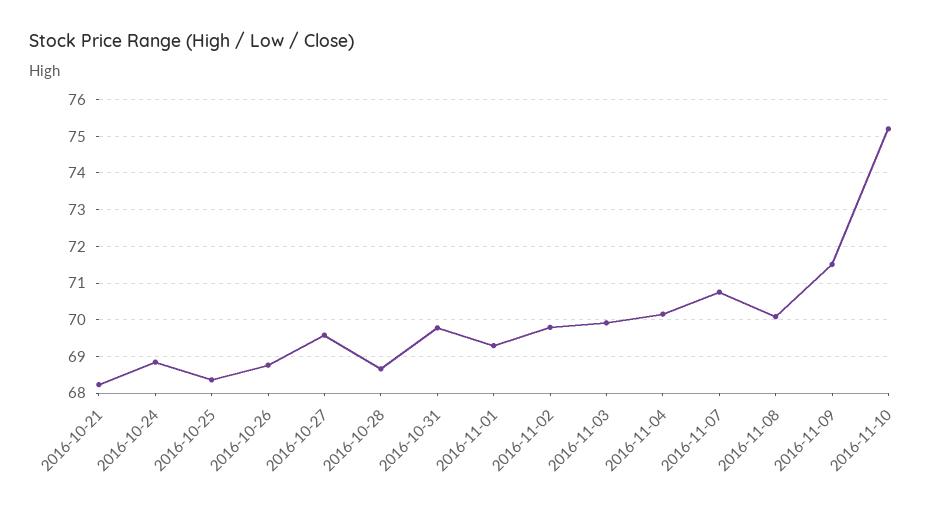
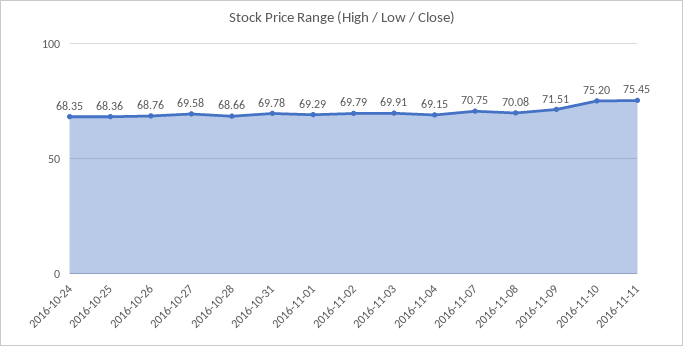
2016-10-21: 68.2 -> none
2016-10-24: 68.8 -> 68.35
2016-11-04: 70.2 -> 69.15
2016-11-11: none -> 75.45

